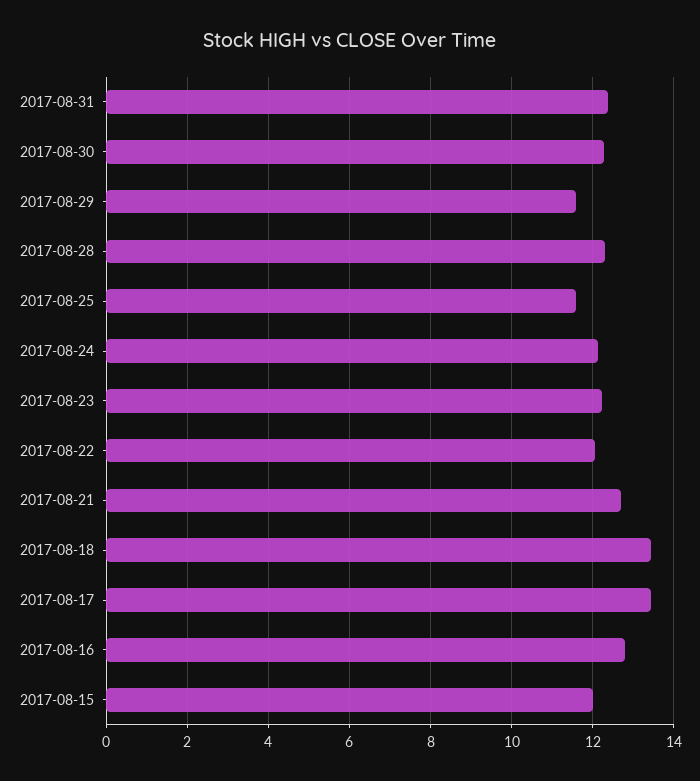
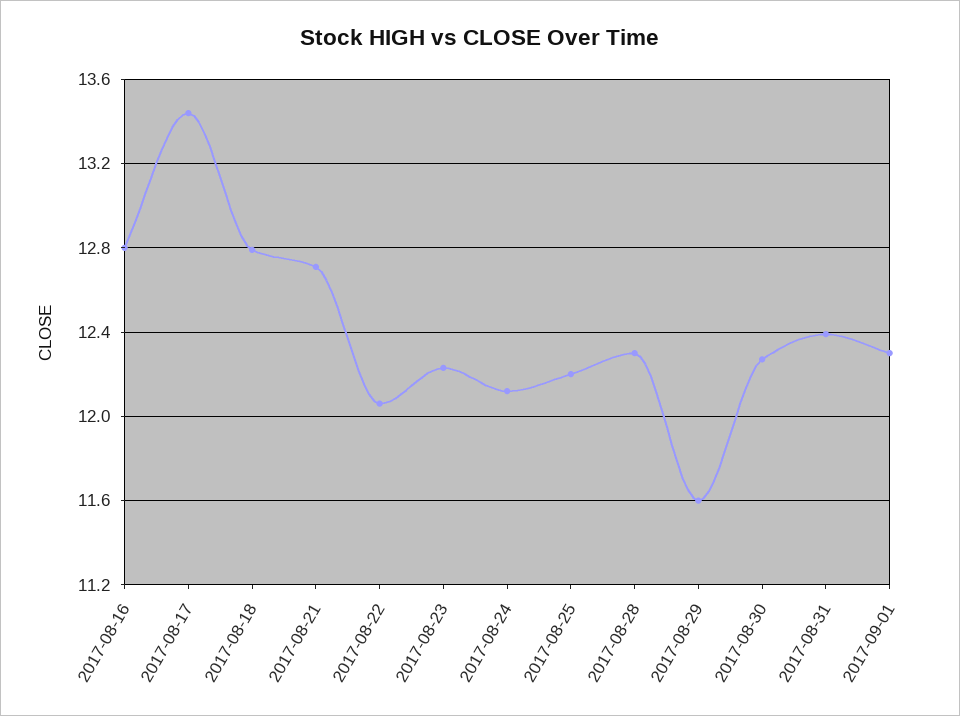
2017-08-25: 11.6 -> 12.2
2017-08-18: 13.4 -> 12.8
2017-08-15: 12 -> none
2017-09-01: none -> 12.3

